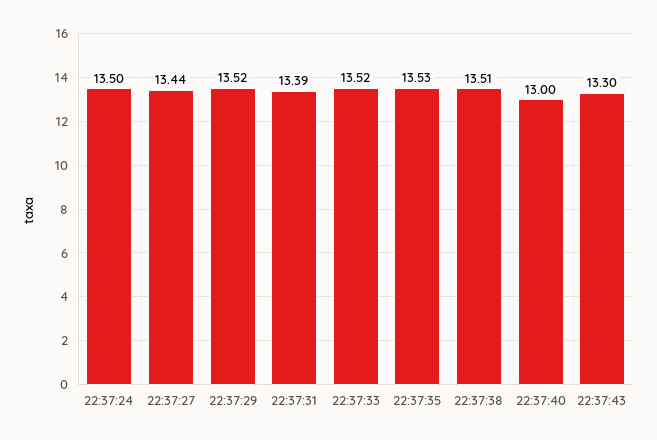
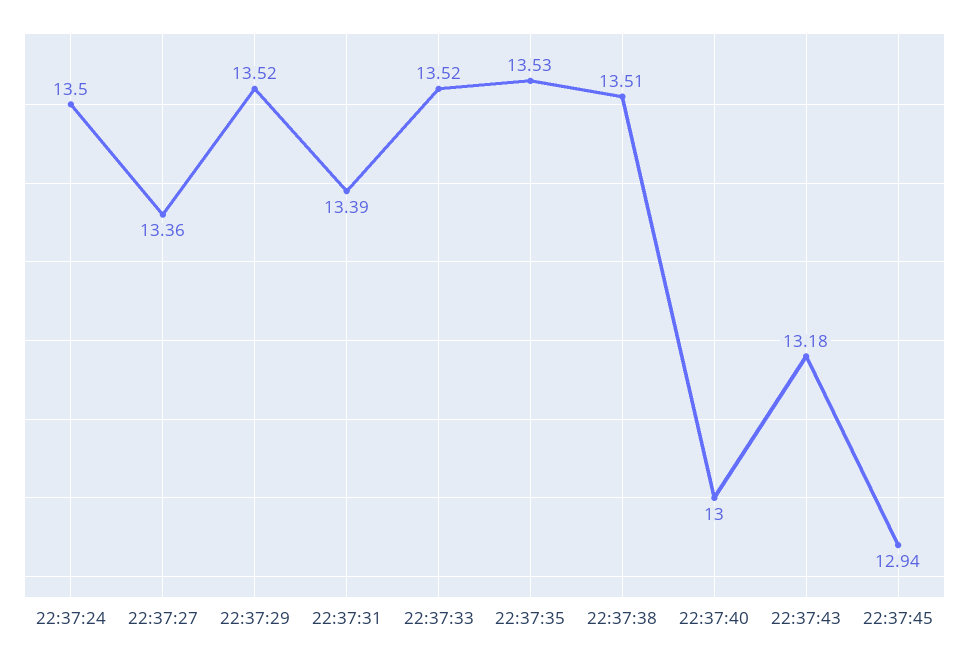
22:37:27: 13.44 -> 13.36
22:37:43: 13.3 -> 13.18
22:37:45: none -> 12.94

